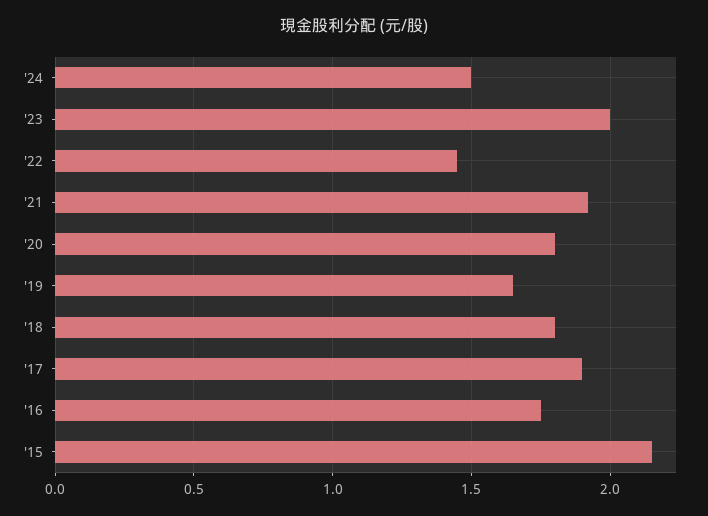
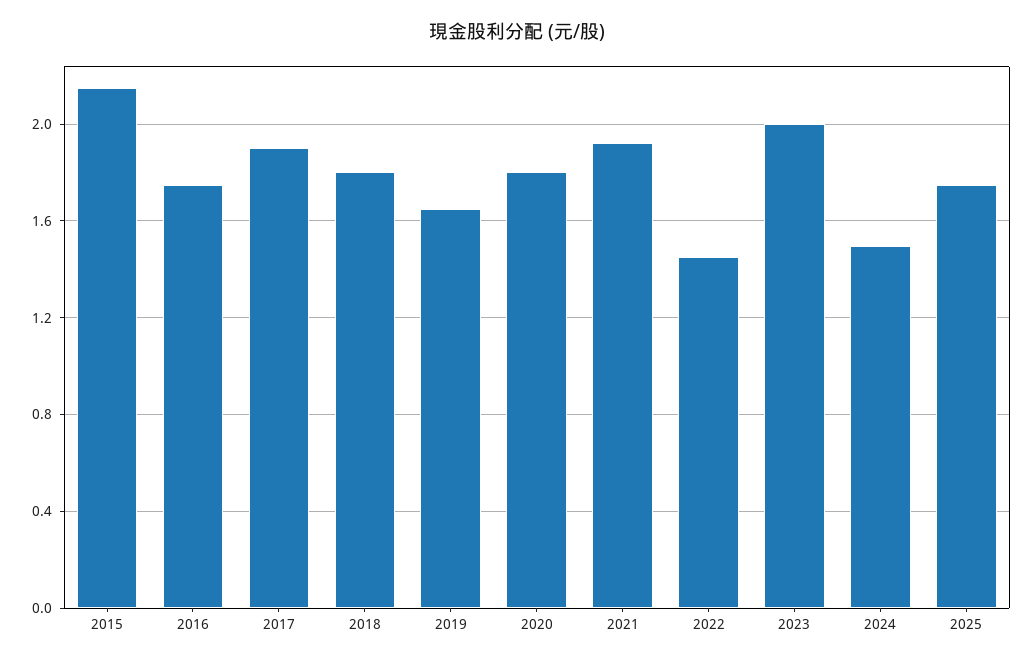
2025: none -> 1.75

